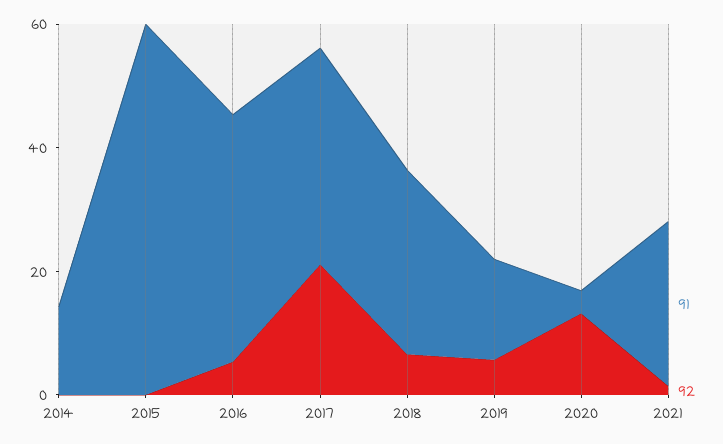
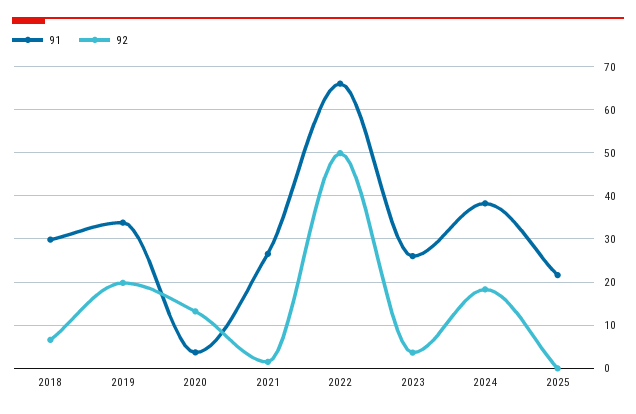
91, 2014: 15 -> none
92, 2014: 0 -> none
91, 2015: 60 -> none
92, 2015: 0 -> none
91, 2016: 40 -> none
92, 2016: 5 -> none
91, 2017: 35 -> none
92, 2017: 20 -> none
91, 2019: 15 -> 34
92, 2019: 5 -> 20
91, 2022: none -> 66
92, 2022: none -> 50
91, 2023: none -> 26
92, 2023: none -> 4
91, 2024: none -> 38
92, 2024: none -> 18
91, 2025: none -> 22
92, 2025: none -> 0

